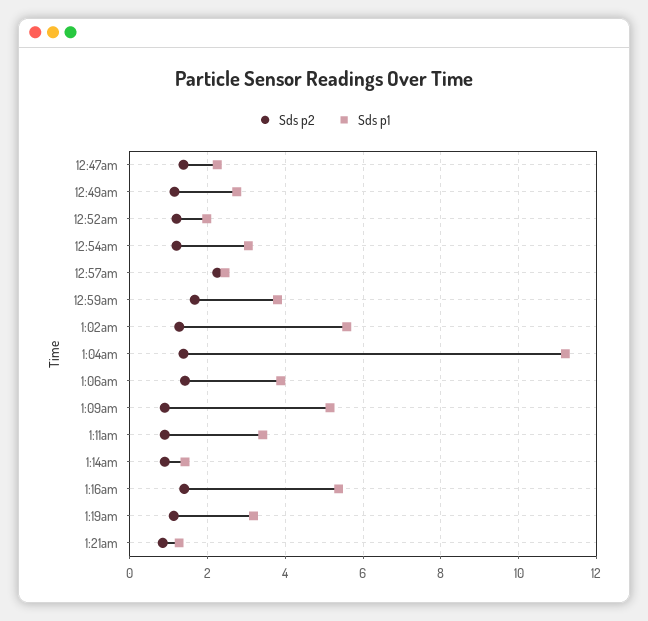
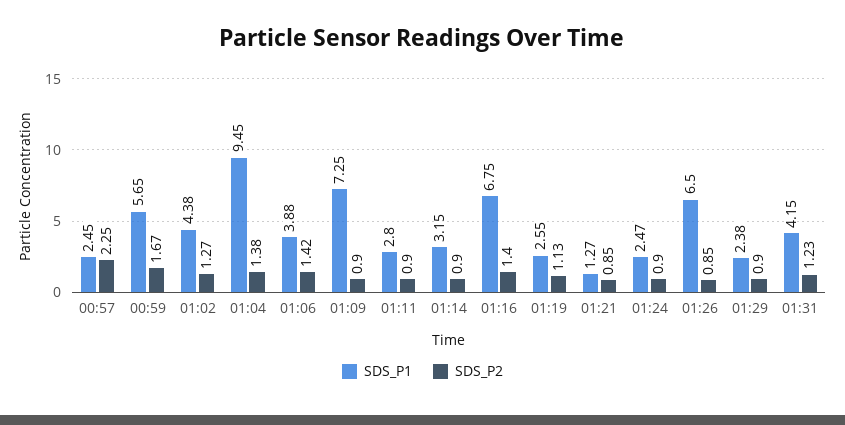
Sds p2, 12:47am: 1.4 -> none
Sds p1, 12:47am: 2.2 -> none
Sds p2, 12:49am: 1.2 -> none
Sds p1, 12:49am: 2.8 -> none
Sds p2, 12:52am: 1.2 -> none
Sds p1, 12:52am: 2 -> none
Sds p2, 12:54am: 1.2 -> none
Sds p1, 12:54am: 3 -> none
Sds p1, 12:59am: 3.8 -> 5.65
Sds p1, 1:02am: 5.6 -> 4.38
Sds p1, 1:04am: 11.2 -> 9.45
Sds p1, 1:09am: 5.2 -> 7.25
Sds p1, 1:11am: 3.4 -> 2.8
Sds p1, 1:14am: 1.4 -> 3.15
Sds p1, 1:16am: 5.4 -> 6.75
Sds p1, 1:19am: 3.2 -> 2.55
Sds p1, 01:24: none -> 2.47
Sds p2, 01:24: none -> 0.9
Sds p1, 01:26: none -> 6.5
Sds p2, 01:26: none -> 0.85
Sds p1, 01:29: none -> 2.38
Sds p2, 01:29: none -> 0.9
Sds p1, 01:31: none -> 4.15
Sds p2, 01:31: none -> 1.23

